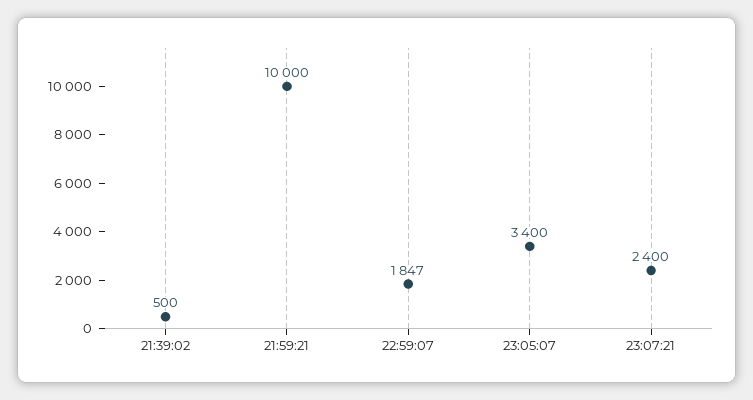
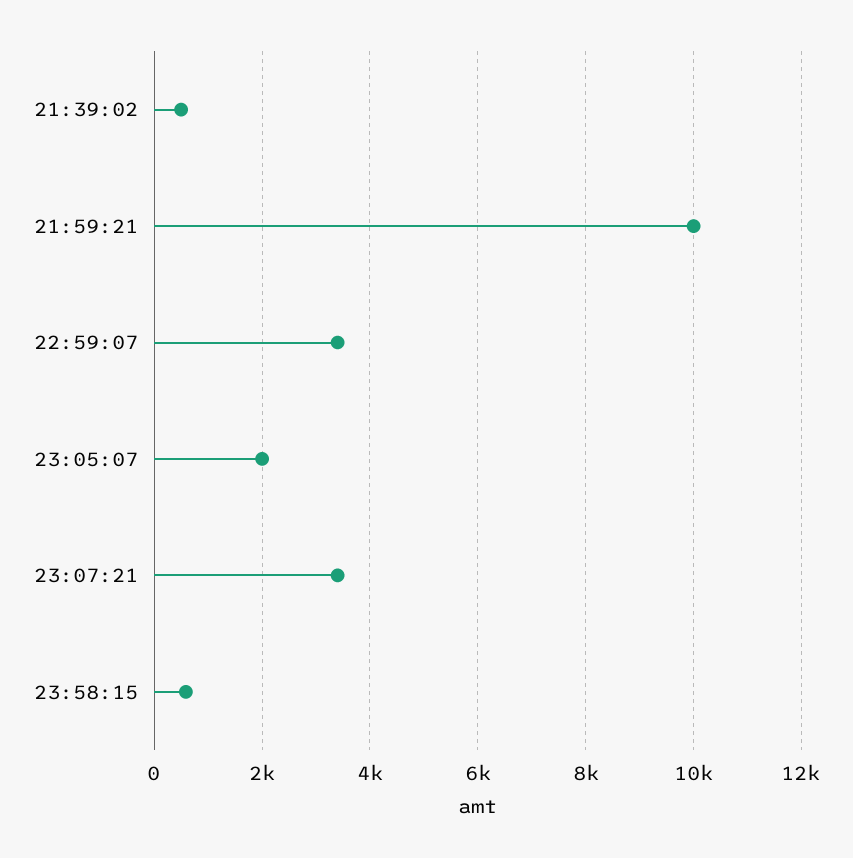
22:59:07: 1847 -> 3400
23:05:07: 3400 -> 2000
23:07:21: 2400 -> 3400
23:58:15: none -> 600

